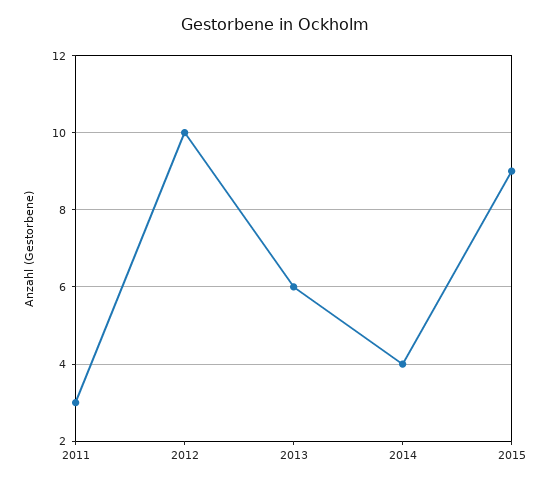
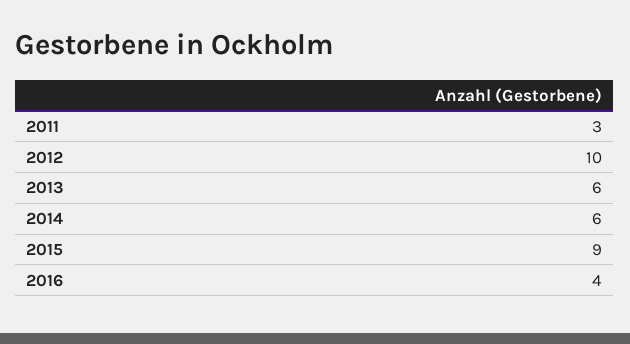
2014: 4 -> 6
2016: none -> 4

